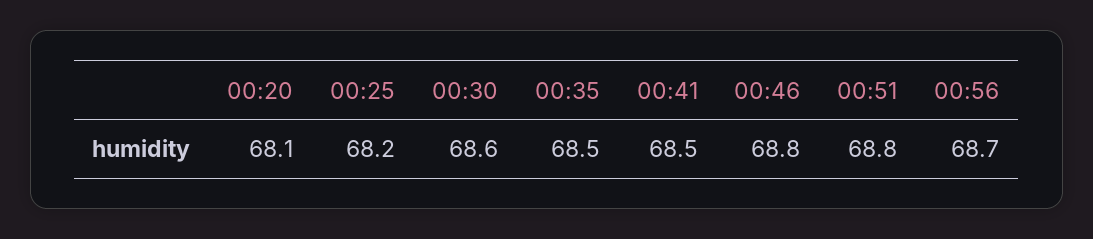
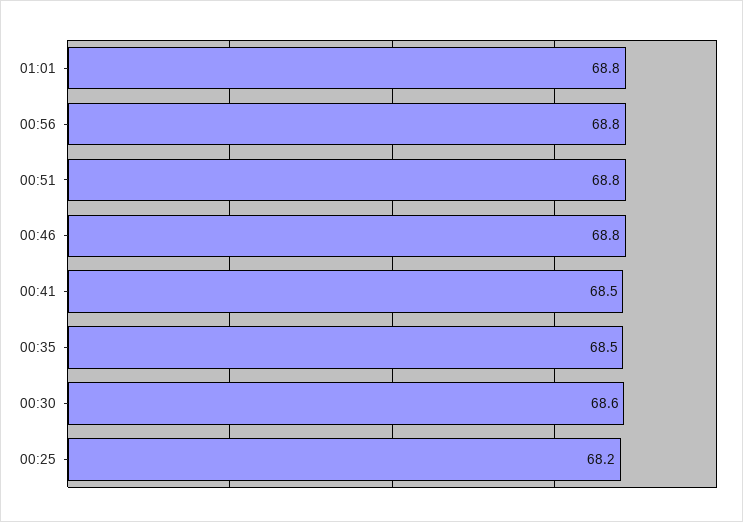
00:20: 68.1 -> none
00:56: 68.7 -> 68.8
01:01: none -> 68.8

